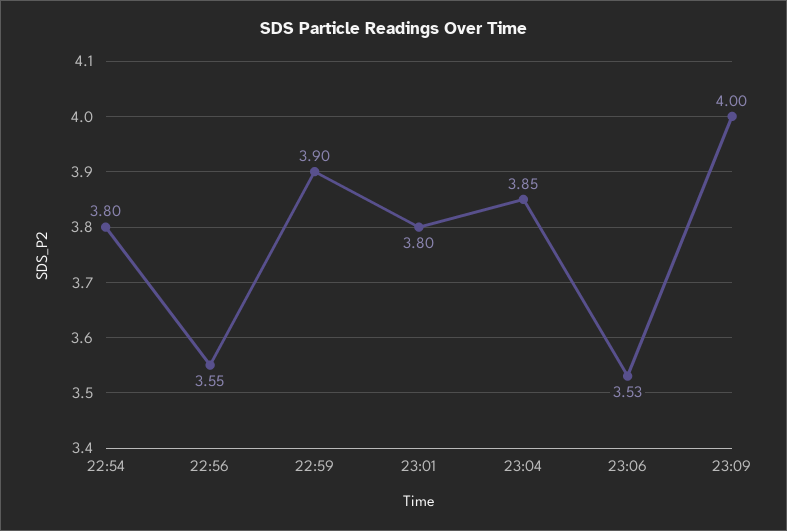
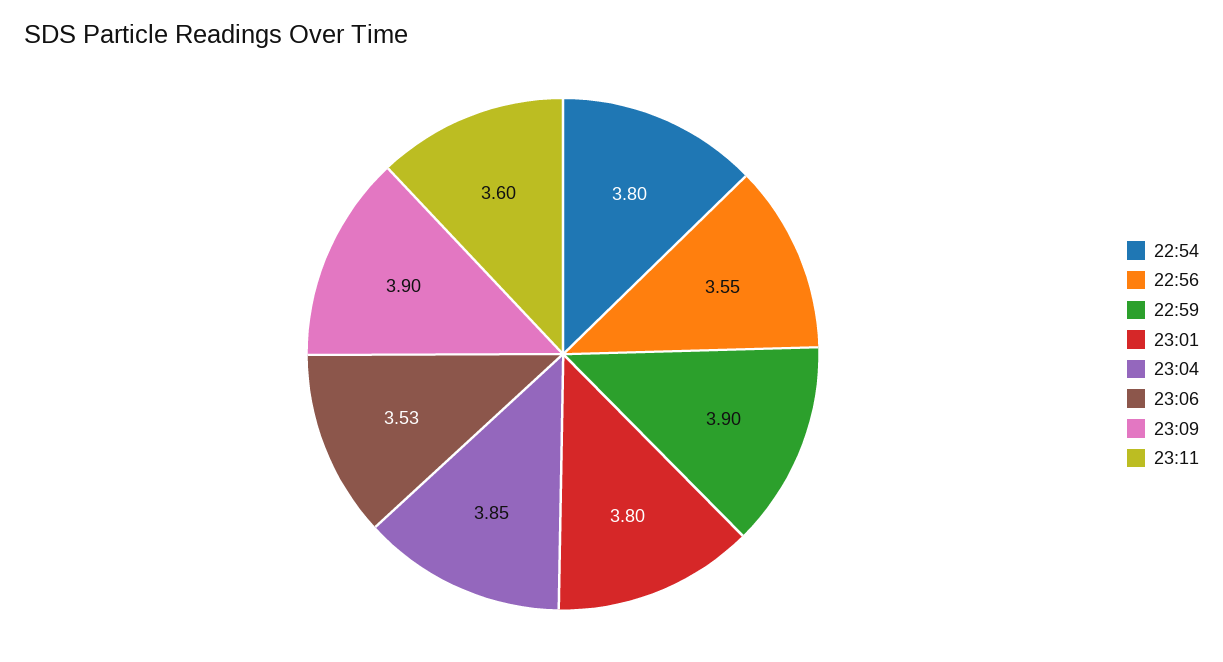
23:09: 4 -> 3.9
23:11: none -> 3.6

